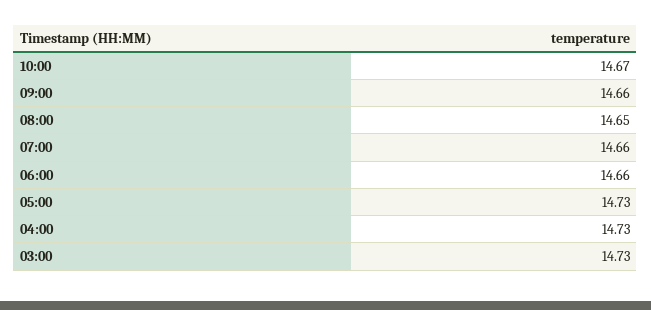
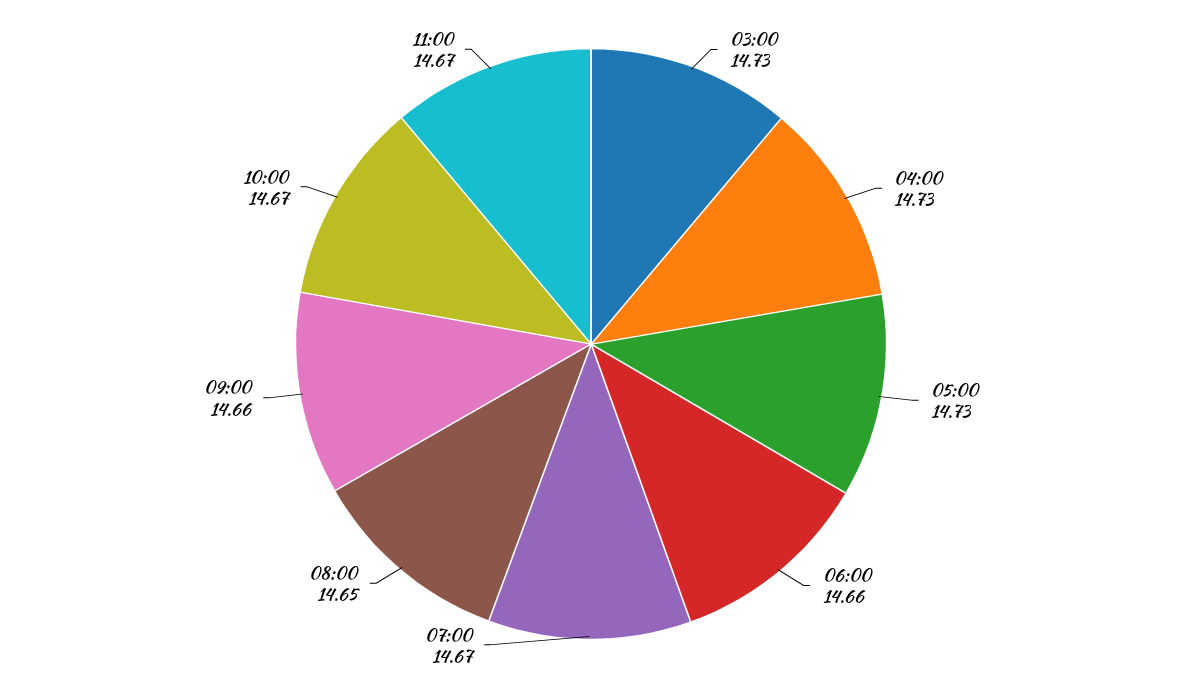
07:00: 14.66 -> 14.67
11:00: none -> 14.67

